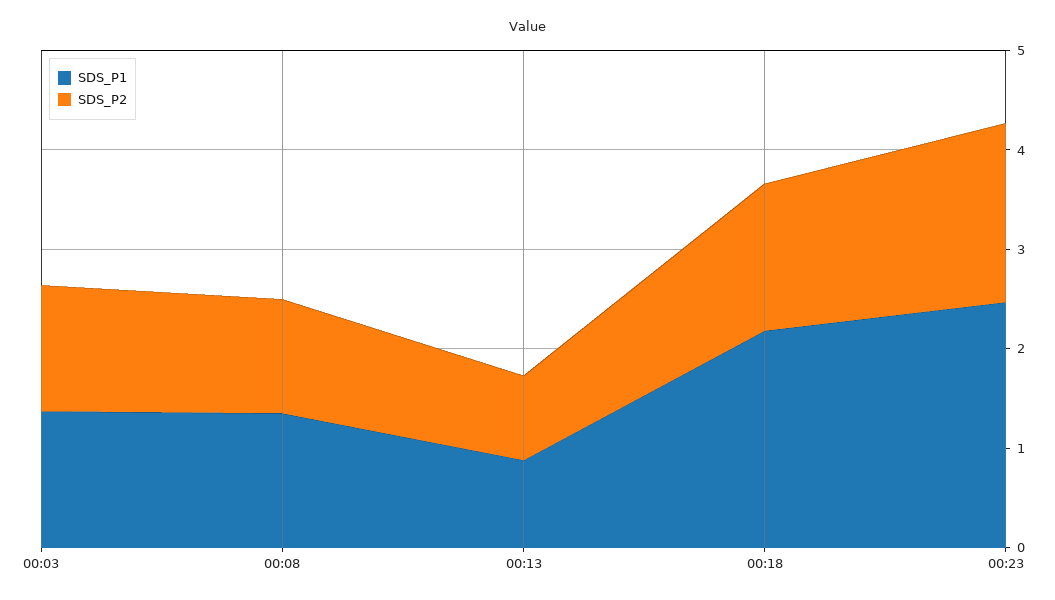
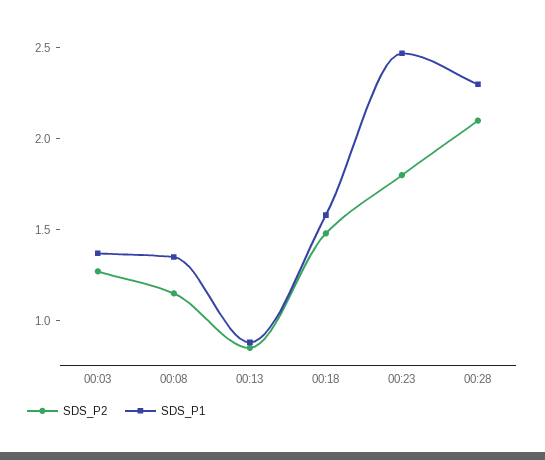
SDS_P1, 00:18: 2.2 -> 1.6
SDS_P2, 00:28: none -> 2.1
SDS_P1, 00:28: none -> 2.3

